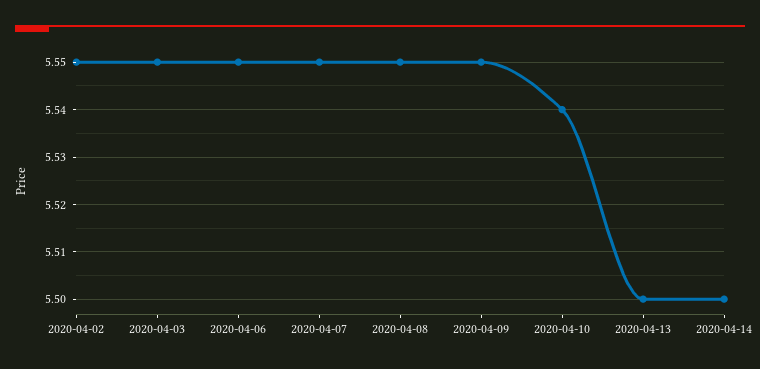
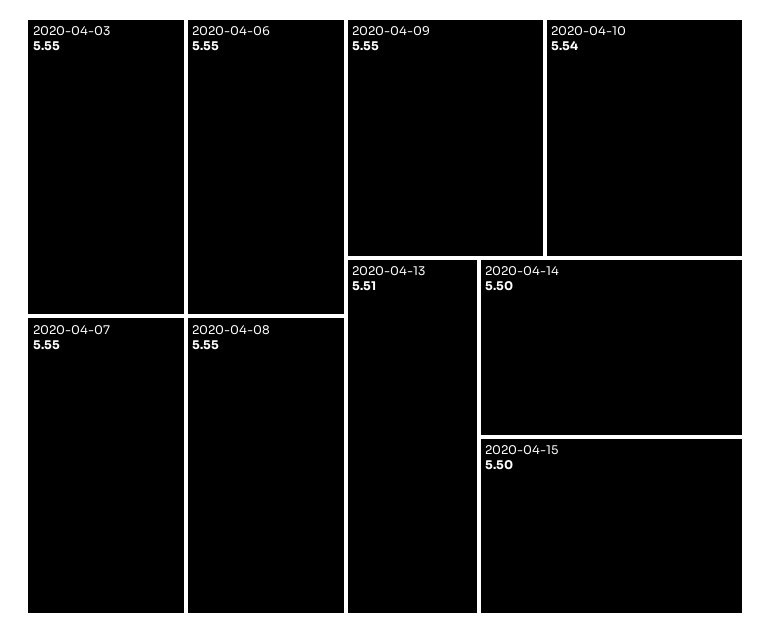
2020-04-02: 5.55 -> none
2020-04-13: 5.5 -> 5.51
2020-04-15: none -> 5.5

